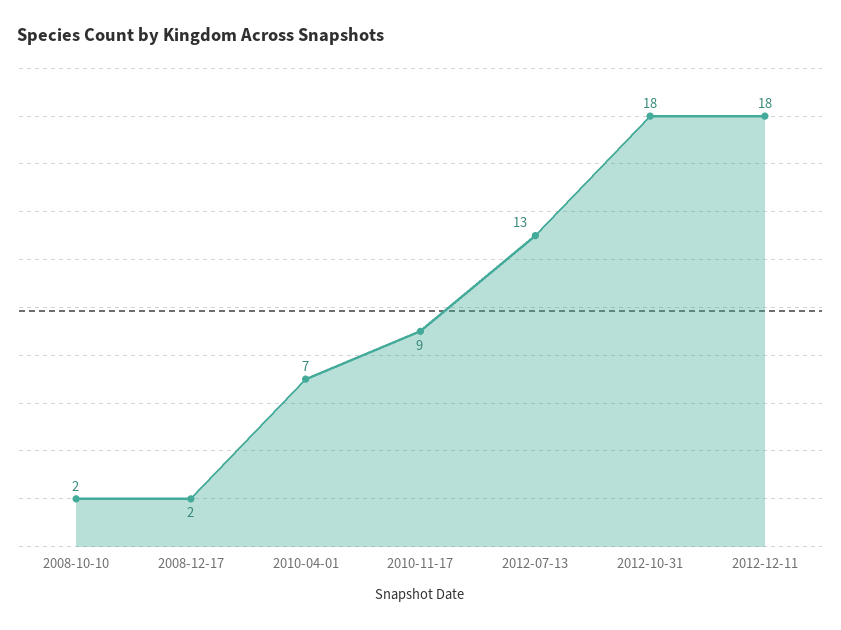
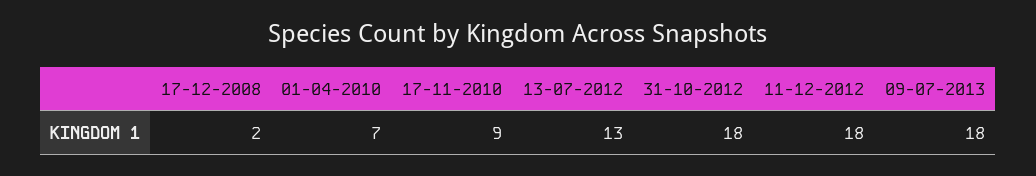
2008-10-10: 2 -> none
09-07-2013: none -> 18

